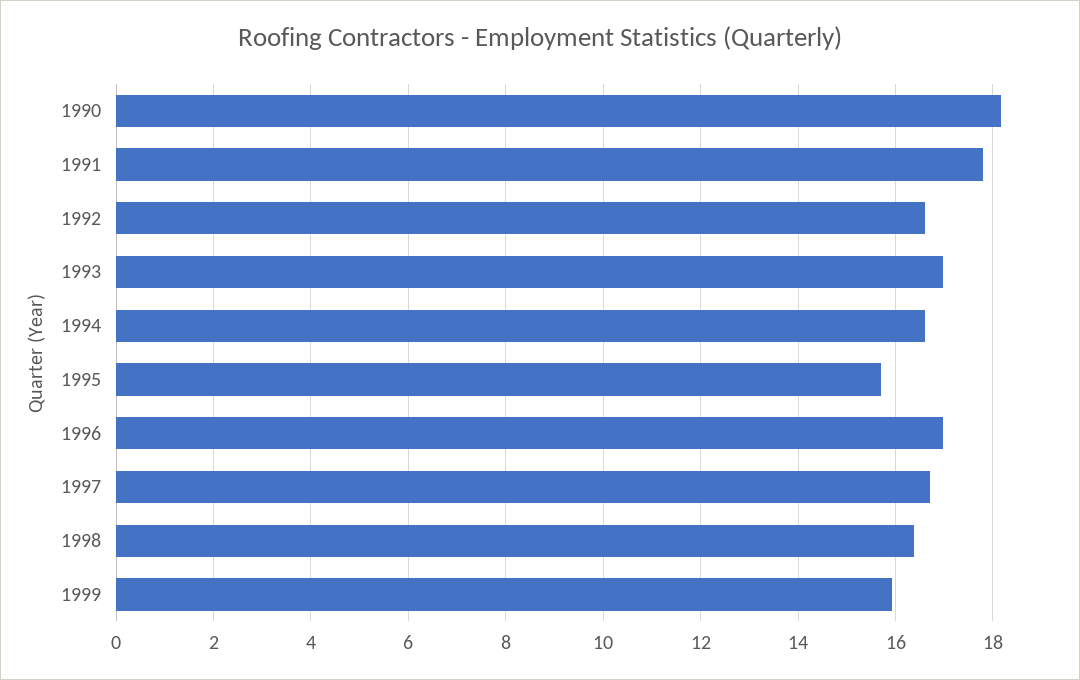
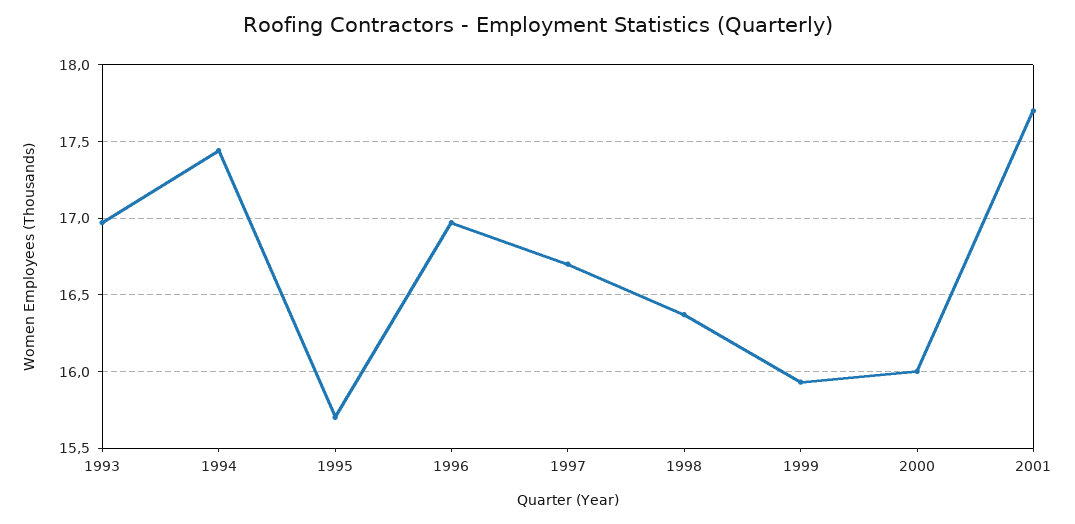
1990: 18.2 -> none
1991: 17.8 -> none
1992: 16.6 -> none
1994: 16.6 -> 17.45
2000: none -> 16
2001: none -> 17.7

